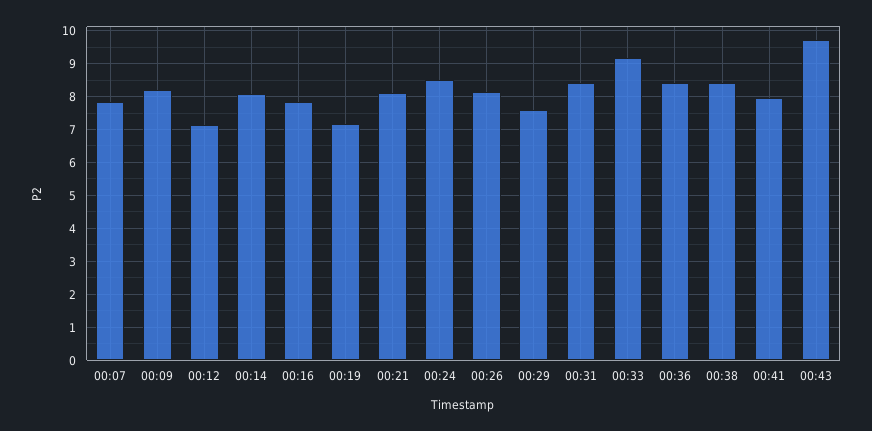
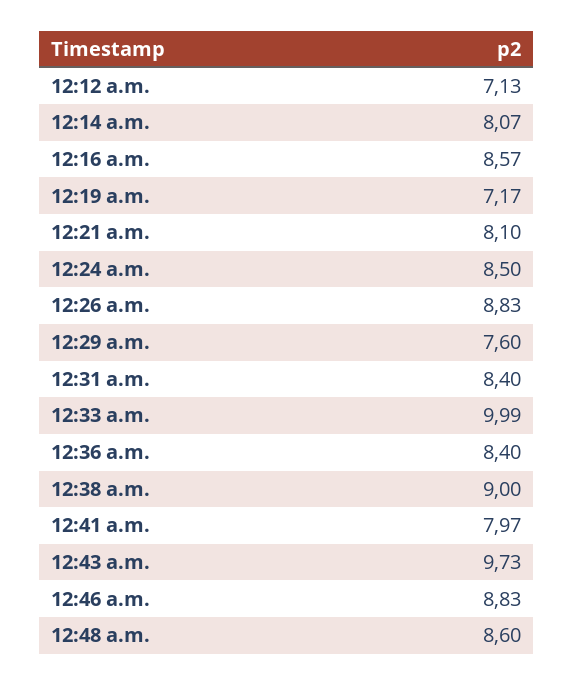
00:07: 7.8 -> none
00:09: 8.2 -> none
00:16: 7.8 -> 8.57
00:26: 8.2 -> 8.83
00:33: 9.2 -> 9.99
00:38: 8.4 -> 9
12:46 a.m.: none -> 8.83
12:48 a.m.: none -> 8.6

